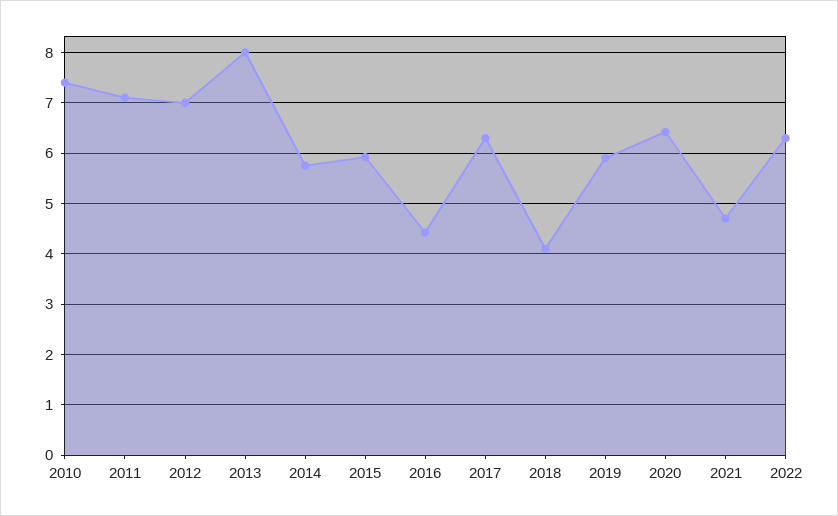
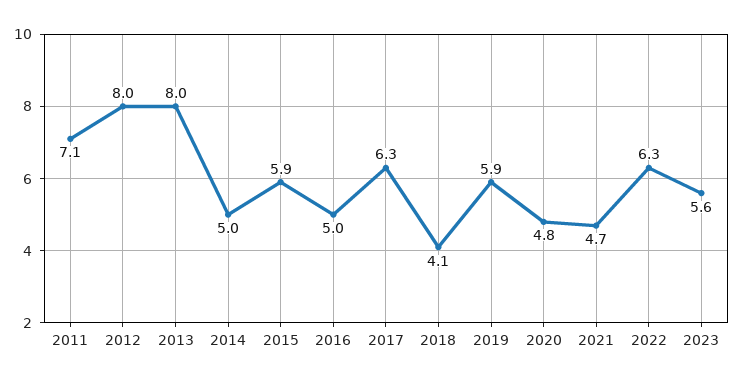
2010: 7.4 -> none
2012: 7 -> 8
2014: 5.8 -> 5
2016: 4.4 -> 5
2020: 6.4 -> 4.8
2023: none -> 5.6

